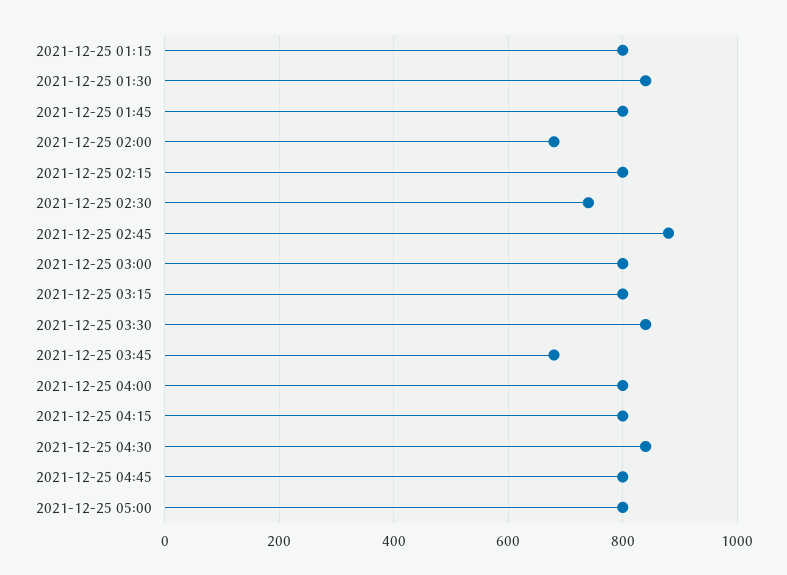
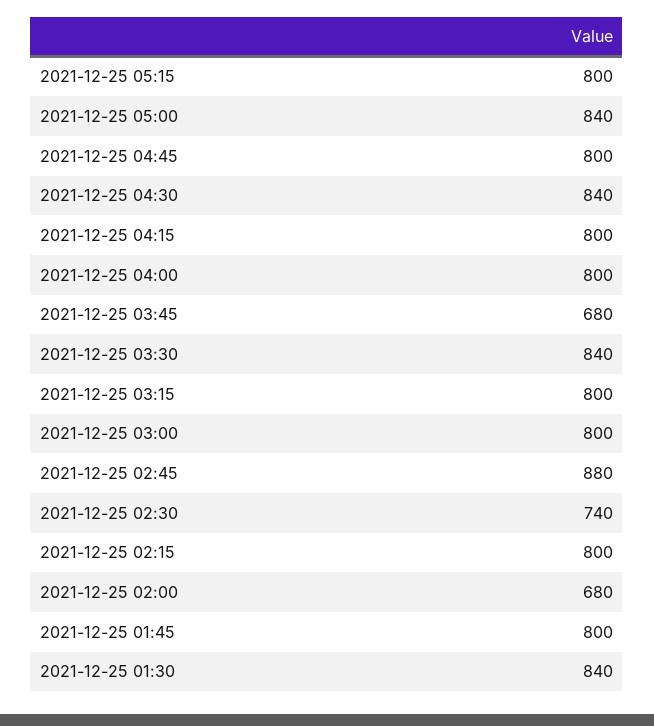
2021-12-25 01:15: 800 -> none
2021-12-25 05:00: 800 -> 840
2021-12-25 05:15: none -> 800

